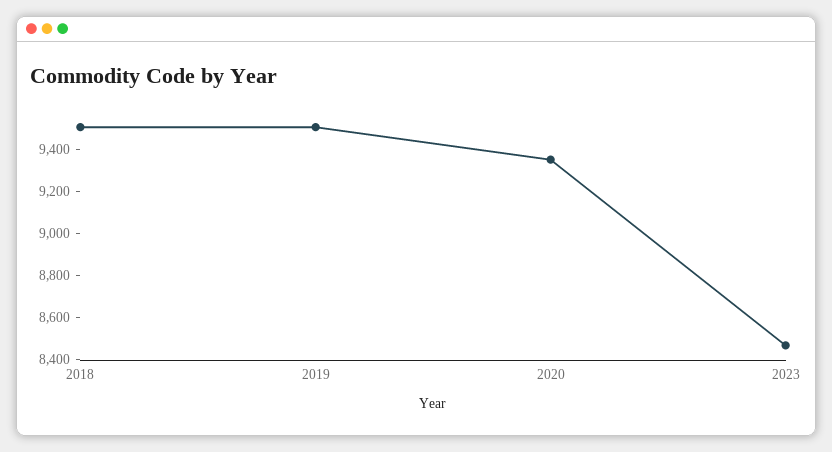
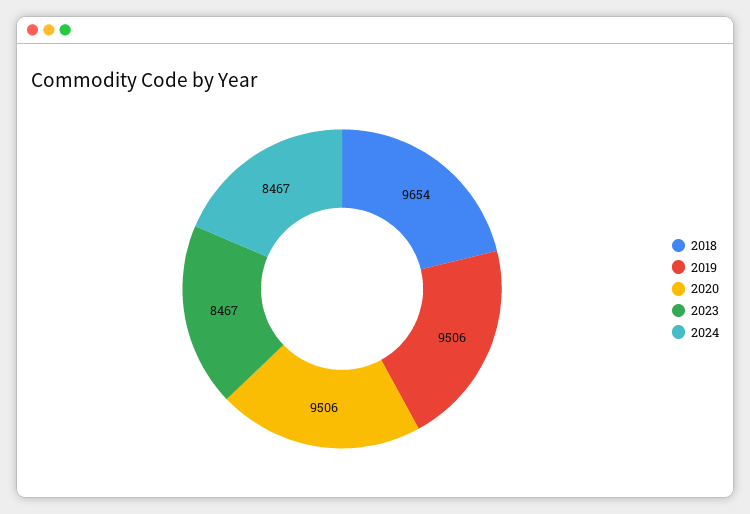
2018: 9500 -> 9654
2020: 9350 -> 9506
2024: none -> 8467

